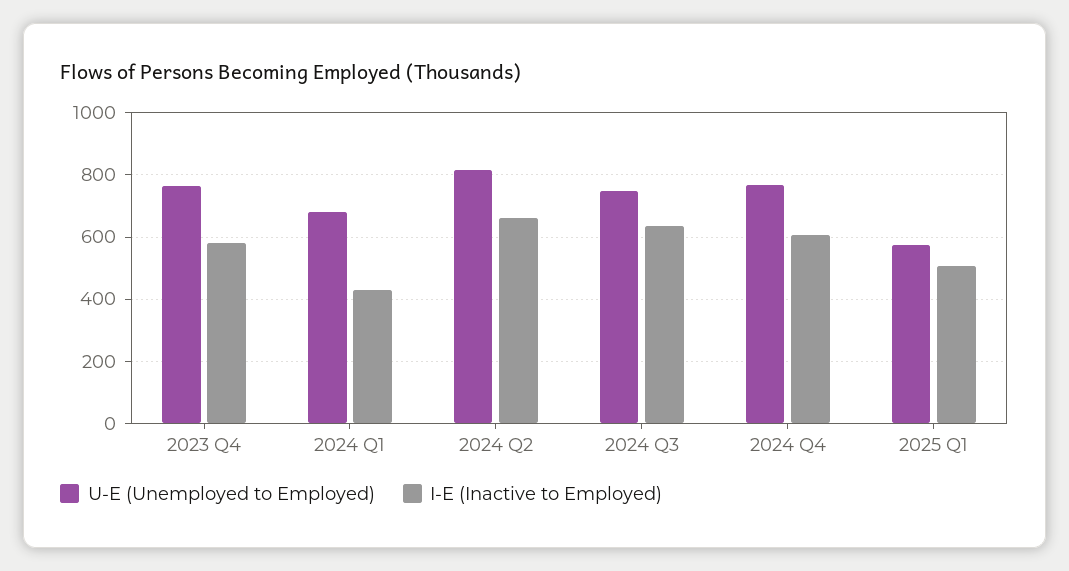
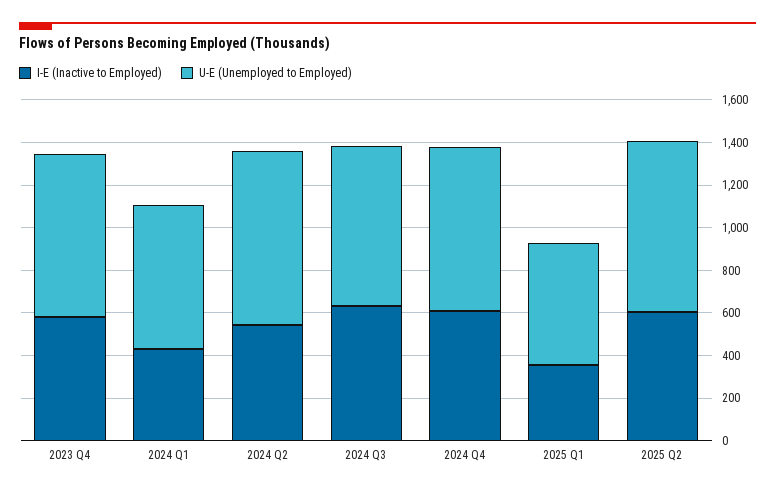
I-E (Inactive to Employed), 2024 Q2: 660 -> 550
I-E (Inactive to Employed), 2025 Q1: 500 -> 350
I-E (Inactive to Employed), 2025 Q2: none -> 600
U-E (Unemployed to Employed), 2025 Q2: none -> 800

